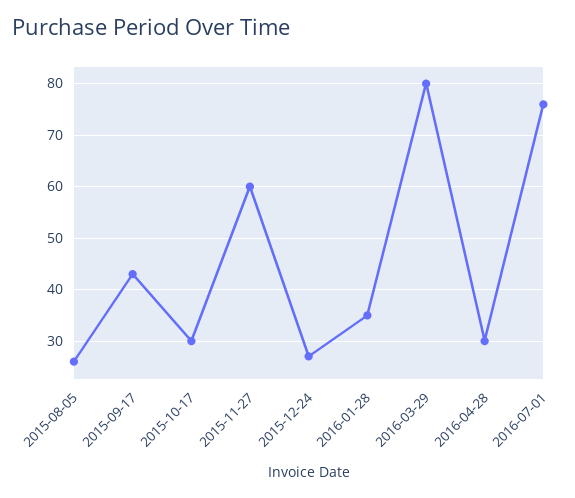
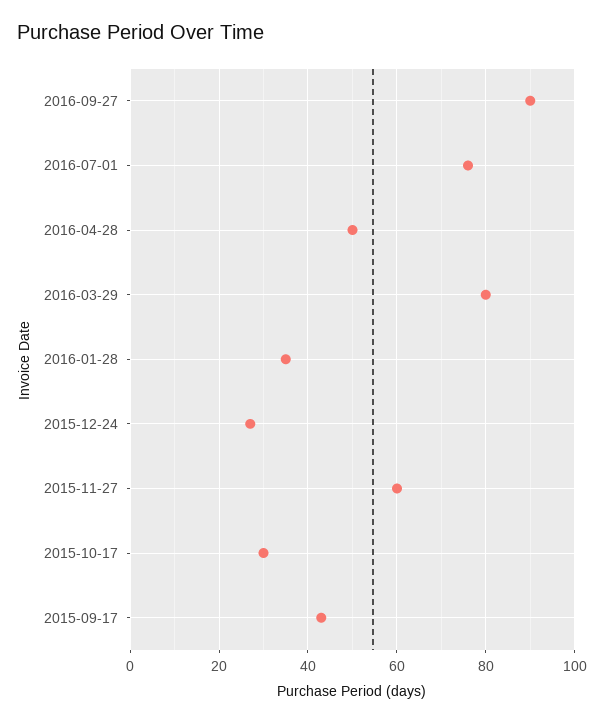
2015-08-05: 25 -> none
2016-04-28: 30 -> 50
2016-09-27: none -> 90

